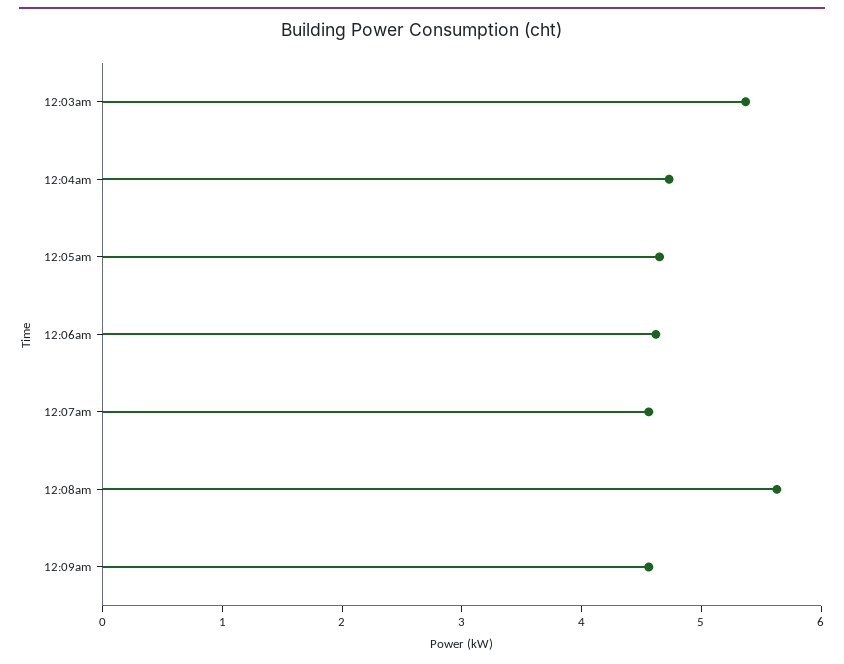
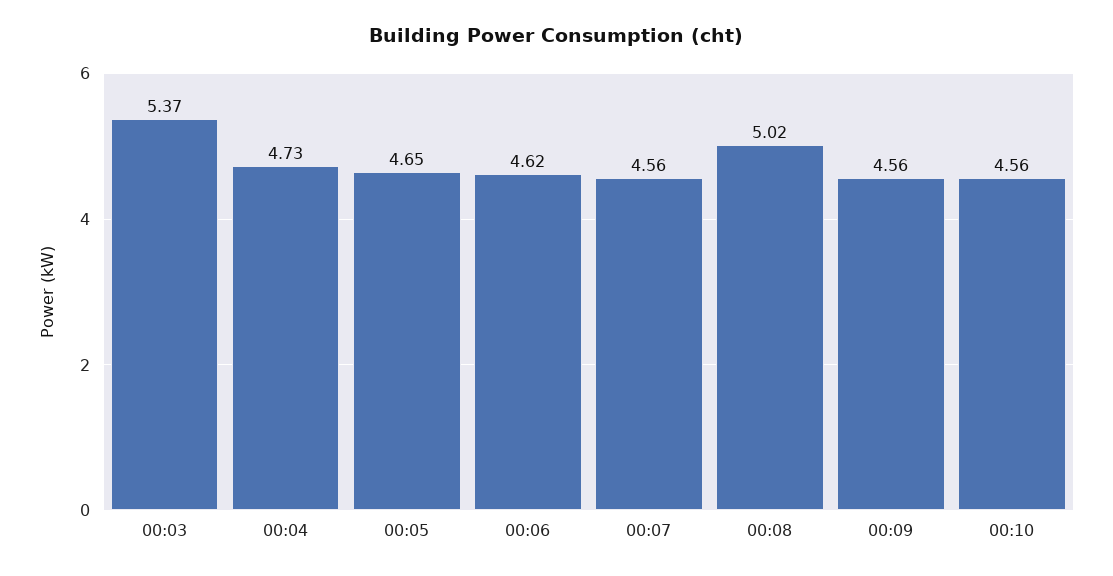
12:08am: 5.6 -> 5.02
00:10: none -> 4.56

